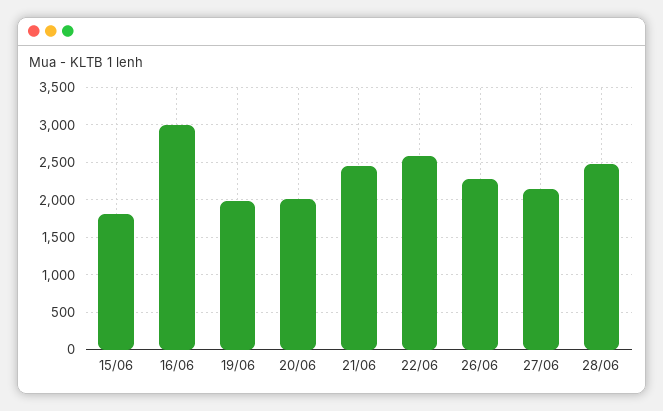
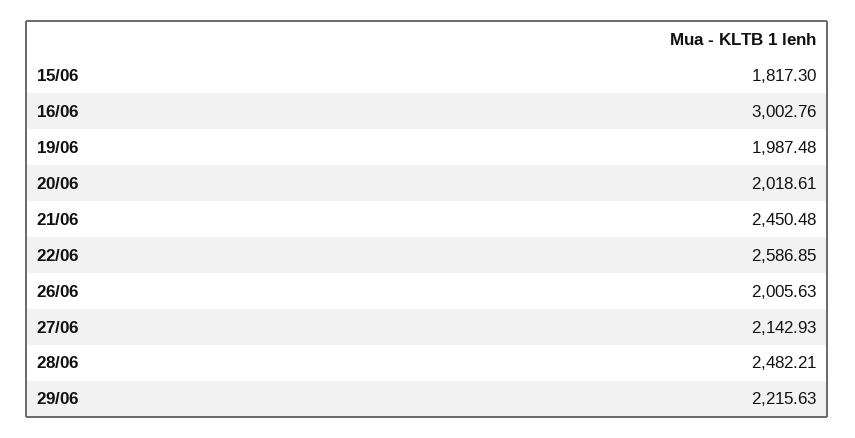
26/06: 2300 -> 2005.63
29/06: none -> 2215.63

